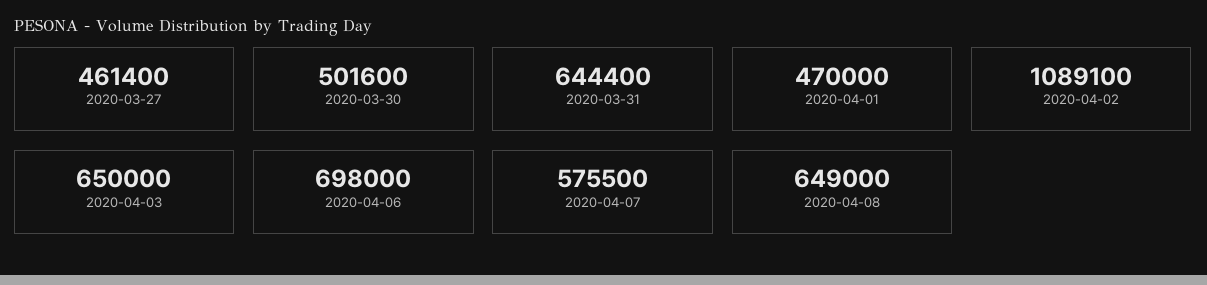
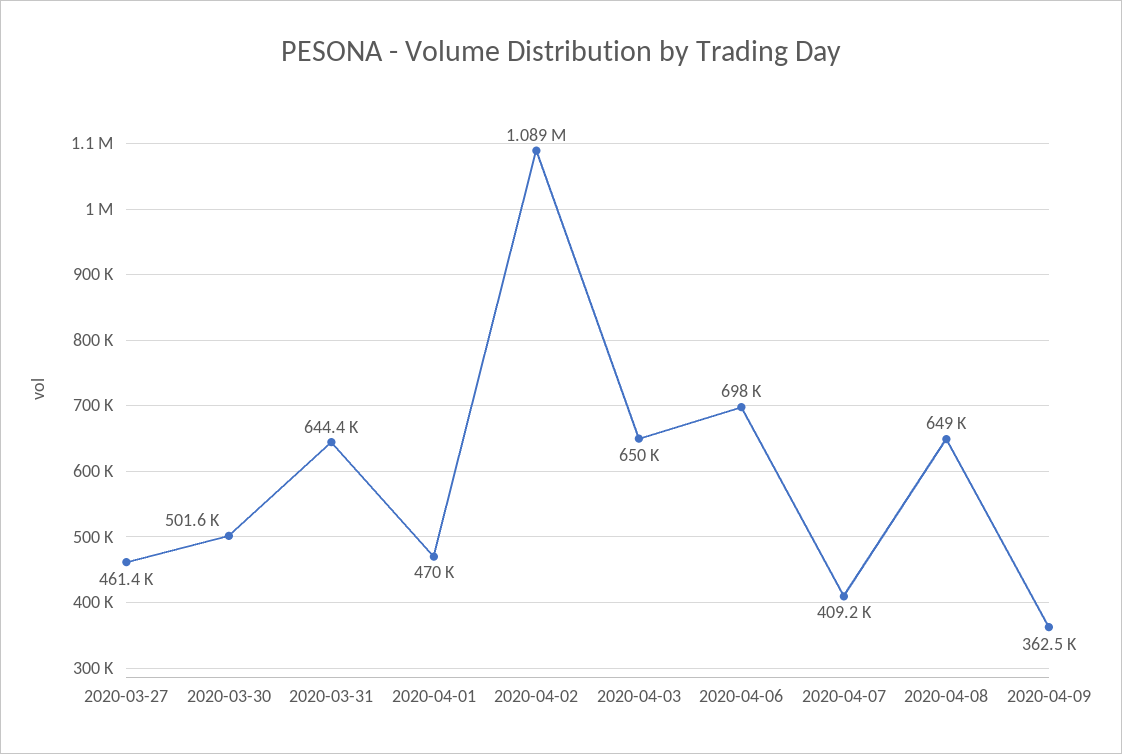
2020-04-07: 575500 -> 409200
2020-04-09: none -> 362500

